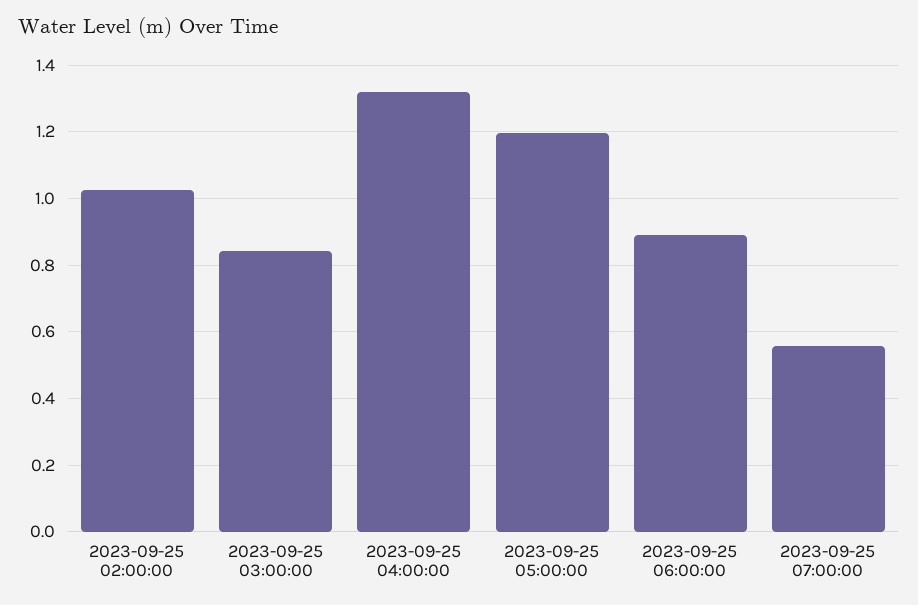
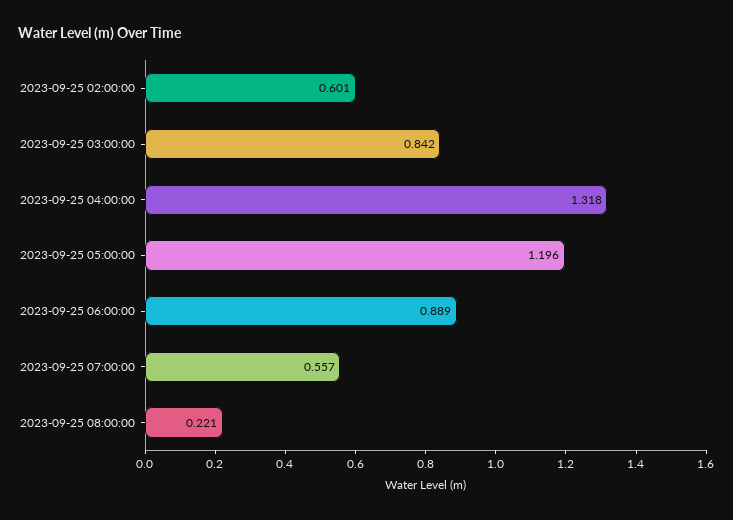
2023-09-25 02:00:00: 1.02 -> 0.601
2023-09-25 08:00:00: none -> 0.221

